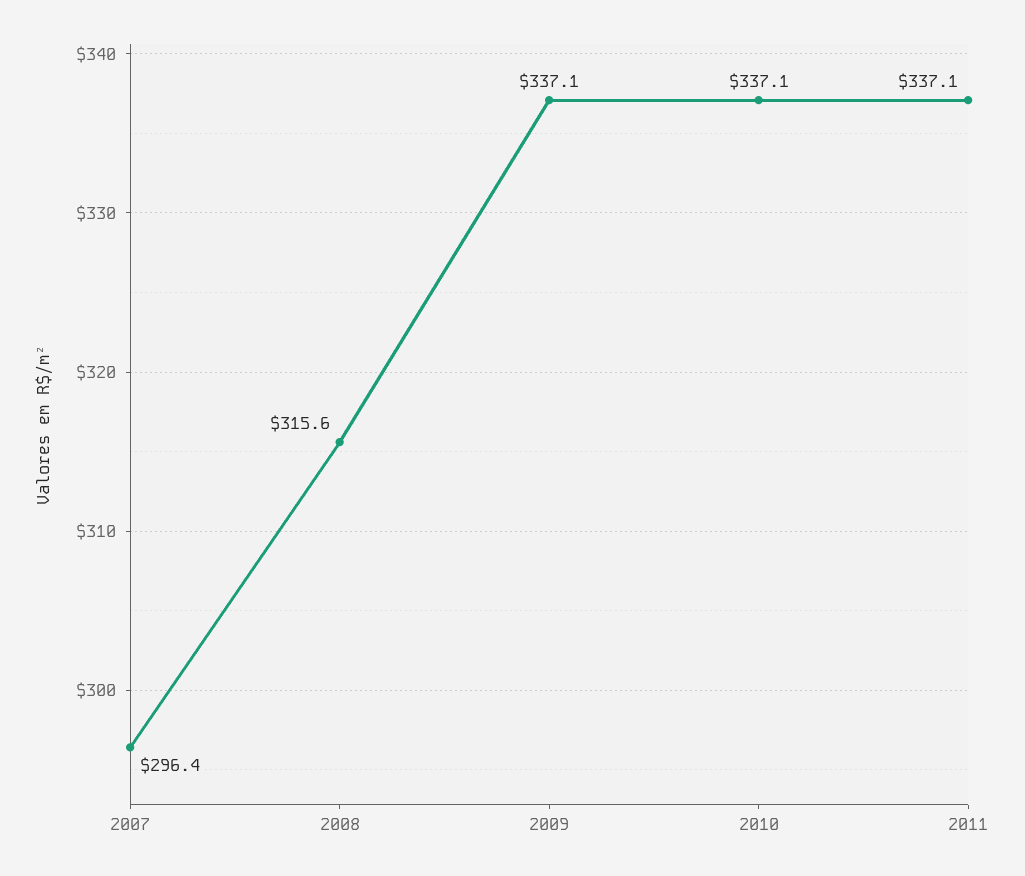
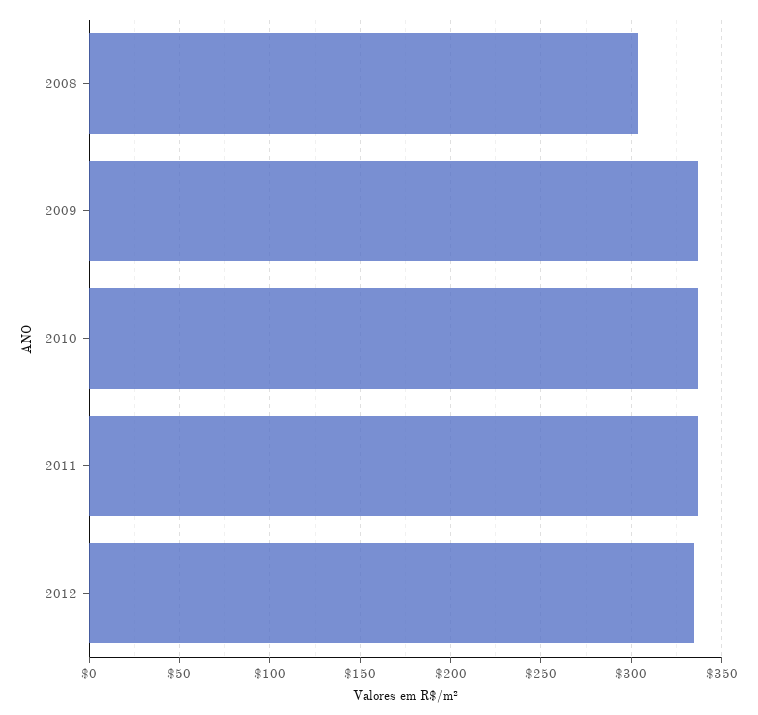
2007: 296.4 -> none
2008: 315.6 -> 305
2012: none -> 335

